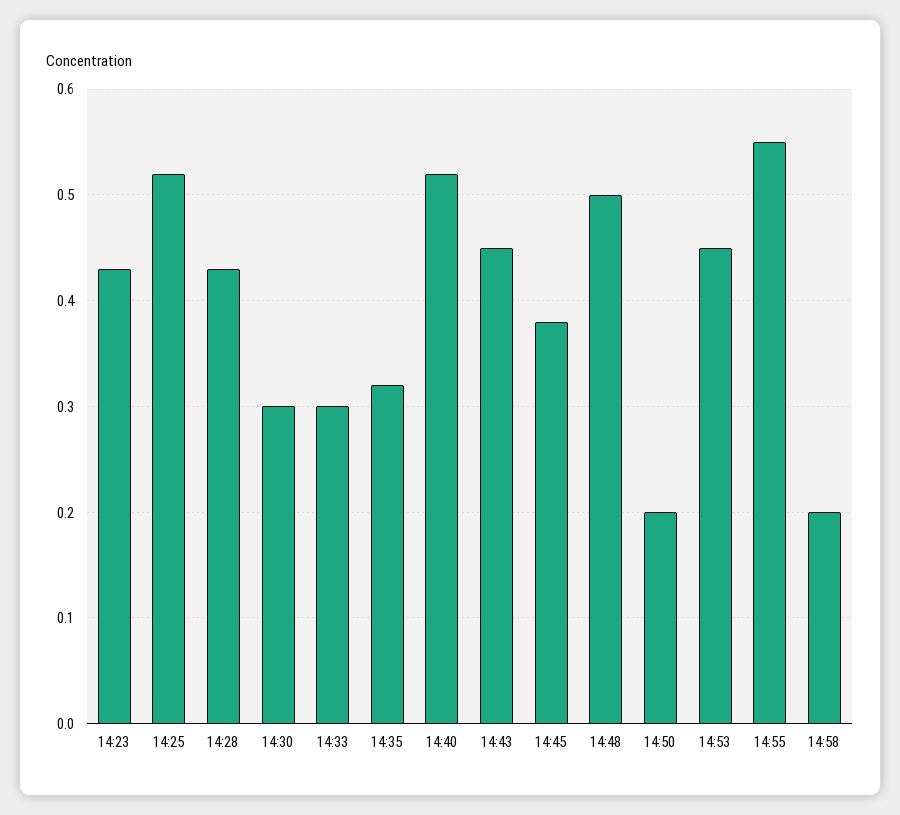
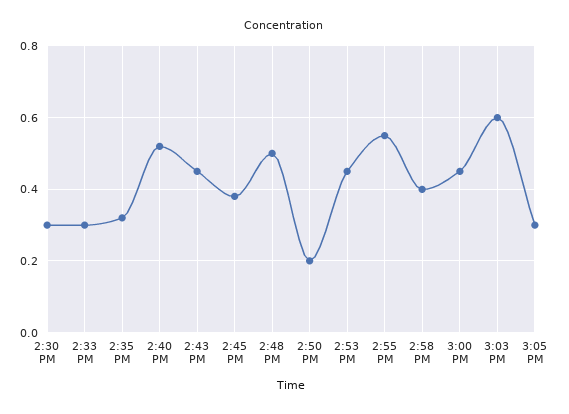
14:23: 0.43 -> none
14:25: 0.52 -> none
14:28: 0.43 -> none
14:58: 0.2 -> 0.4
3:00 PM: none -> 0.45
3:03 PM: none -> 0.6
3:05 PM: none -> 0.3

